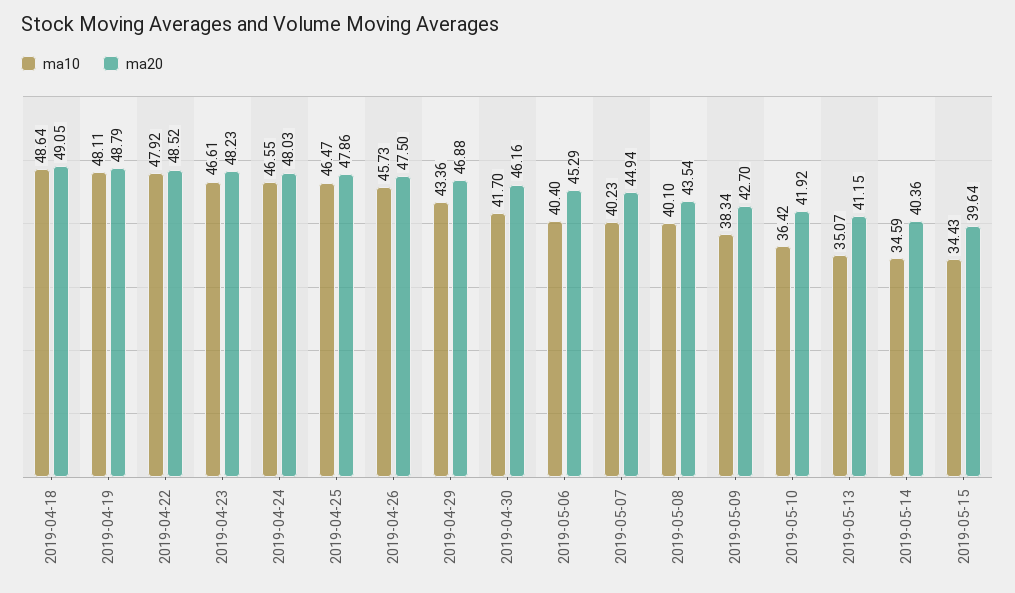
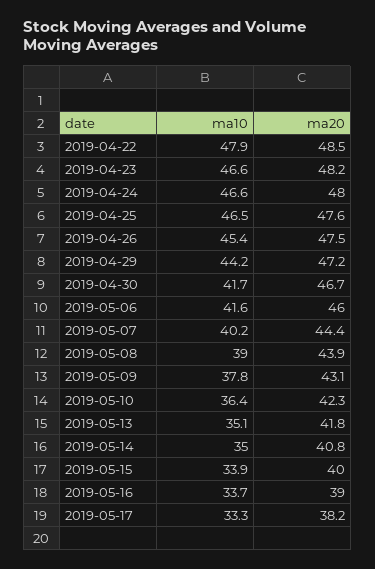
ma10, 2019-04-18: 48.64 -> none
ma20, 2019-04-18: 49.05 -> none
ma10, 2019-04-19: 48.11 -> none
ma20, 2019-04-19: 48.79 -> none
ma20, 2019-04-25: 47.86 -> 47.6
ma10, 2019-04-26: 45.73 -> 45.4
ma10, 2019-04-29: 43.36 -> 44.2
ma20, 2019-04-29: 46.88 -> 47.2
ma20, 2019-04-30: 46.16 -> 46.7
ma10, 2019-05-06: 40.4 -> 41.6
ma20, 2019-05-06: 45.29 -> 46
ma20, 2019-05-07: 44.94 -> 44.4
ma10, 2019-05-08: 40.1 -> 39
ma20, 2019-05-08: 43.54 -> 43.9
ma10, 2019-05-09: 38.34 -> 37.8
ma20, 2019-05-09: 42.7 -> 43.1
ma20, 2019-05-10: 41.92 -> 42.3
ma20, 2019-05-13: 41.15 -> 41.8
ma10, 2019-05-14: 34.59 -> 35
ma20, 2019-05-14: 40.36 -> 40.8
ma10, 2019-05-15: 34.43 -> 33.9
ma20, 2019-05-15: 39.64 -> 40
ma10, 2019-05-16: none -> 33.7
ma20, 2019-05-16: none -> 39
ma10, 2019-05-17: none -> 33.3
ma20, 2019-05-17: none -> 38.2

